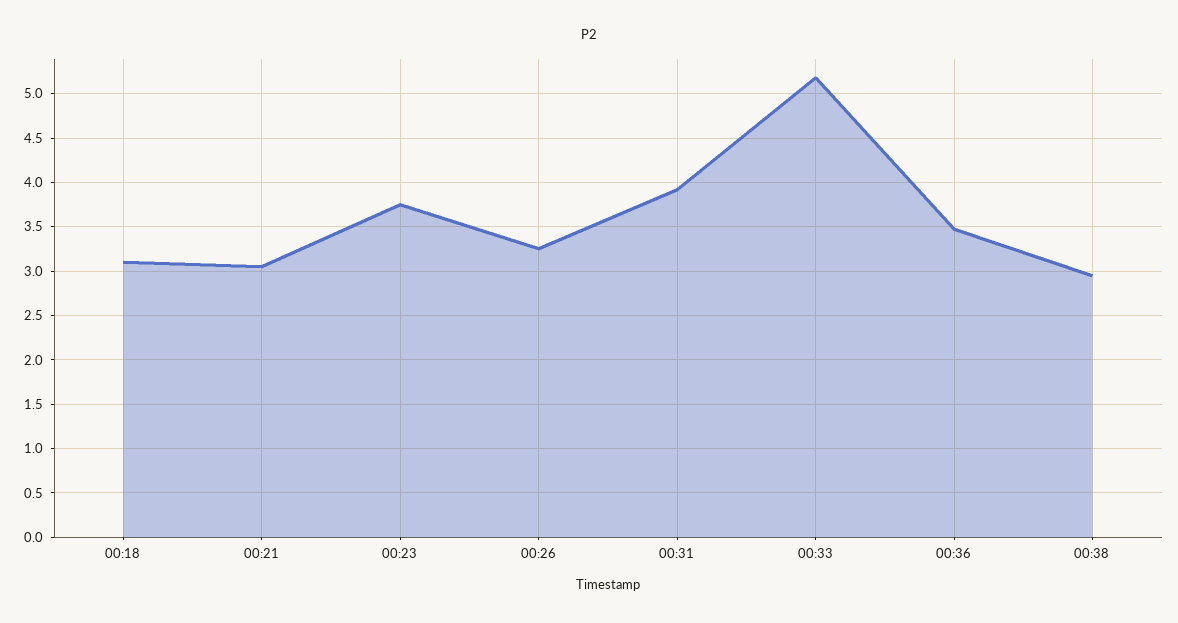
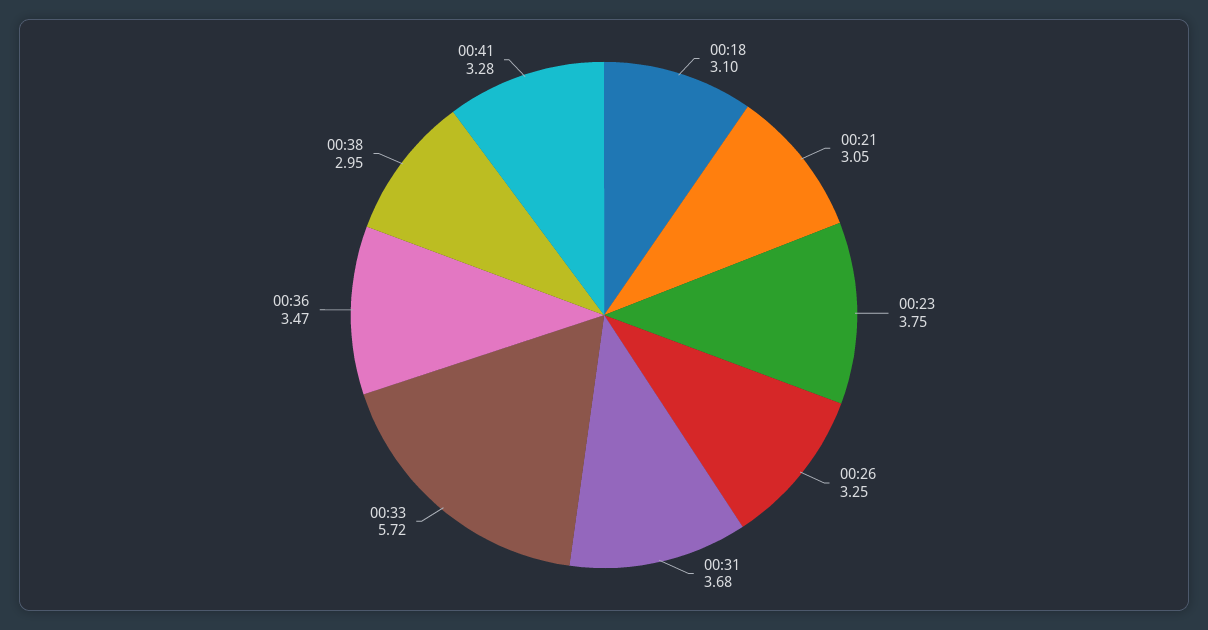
00:31: 3.9 -> 3.68
00:33: 5.2 -> 5.72
00:41: none -> 3.28

